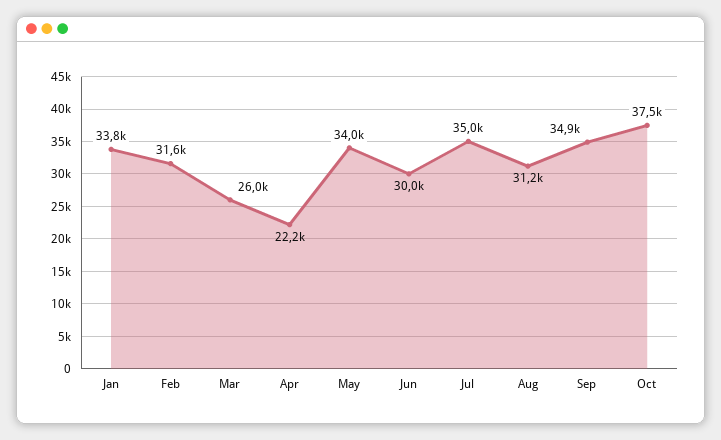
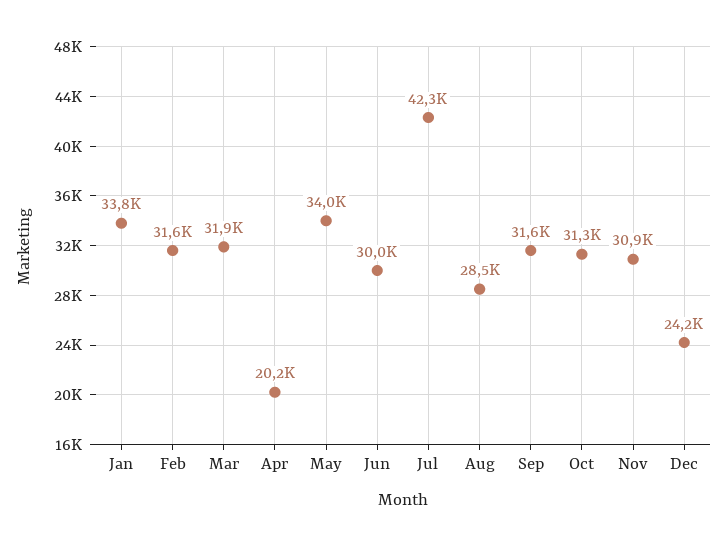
Mar: 26000 -> 31900
Apr: 22200 -> 20200
Jul: 35000 -> 42300
Aug: 31200 -> 28500
Sep: 34900 -> 31600
Oct: 37500 -> 31300
Nov: none -> 30900
Dec: none -> 24200

